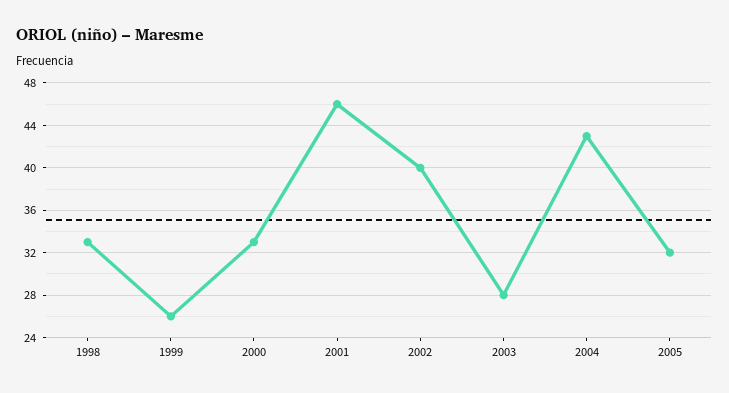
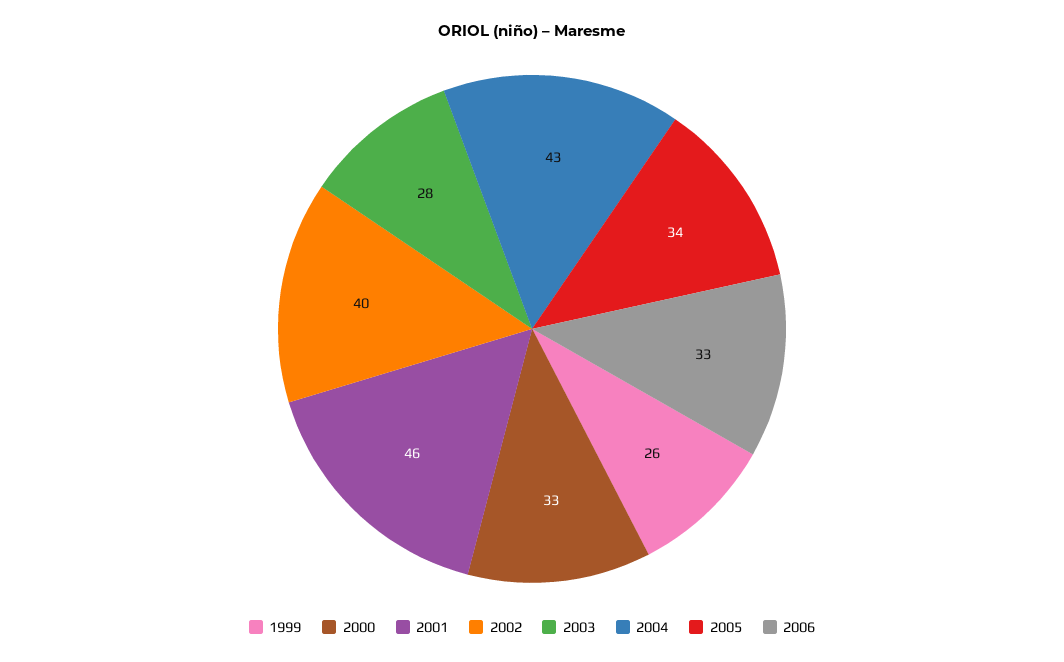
1998: 33 -> none
2005: 32 -> 34
2006: none -> 33

